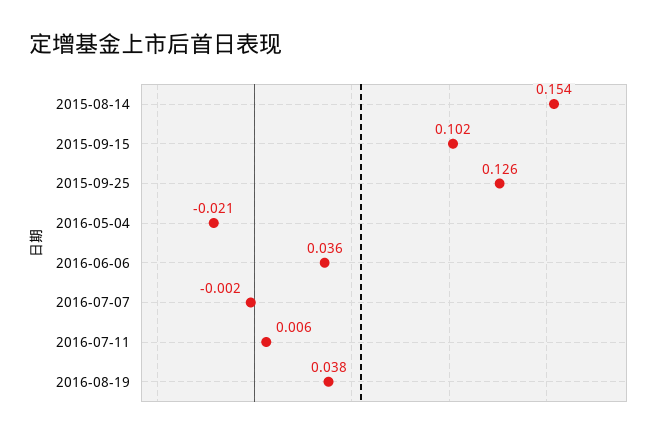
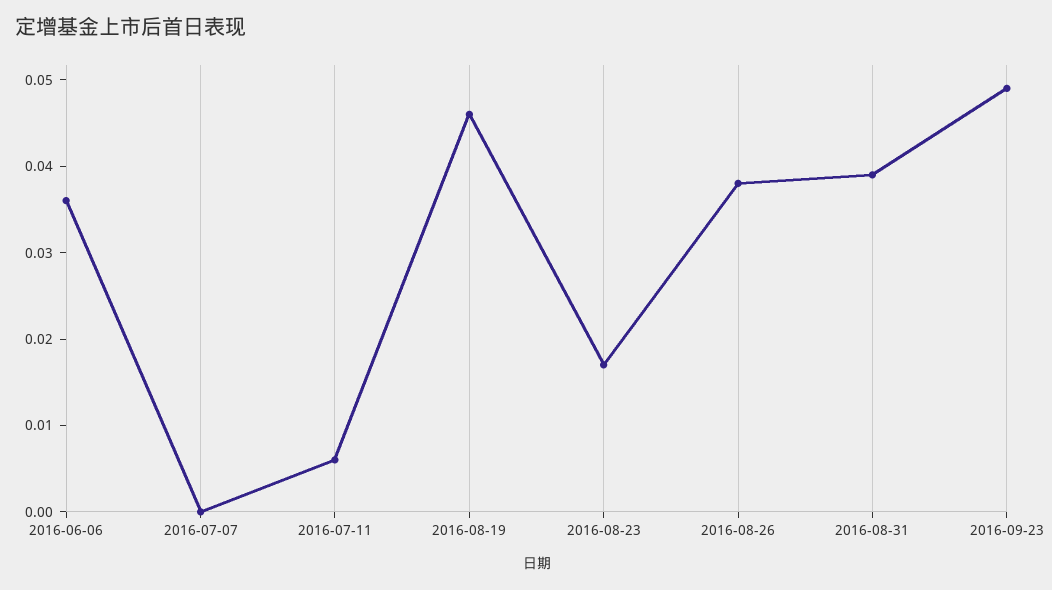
2015-08-14: 0.154 -> none
2015-09-15: 0.102 -> none
2015-09-25: 0.126 -> none
2016-05-04: -0.021 -> none
2016-07-07: -0.002 -> 0
2016-08-19: 0.038 -> 0.046
2016-08-23: none -> 0.017
2016-08-26: none -> 0.038
2016-08-31: none -> 0.039
2016-09-23: none -> 0.049

